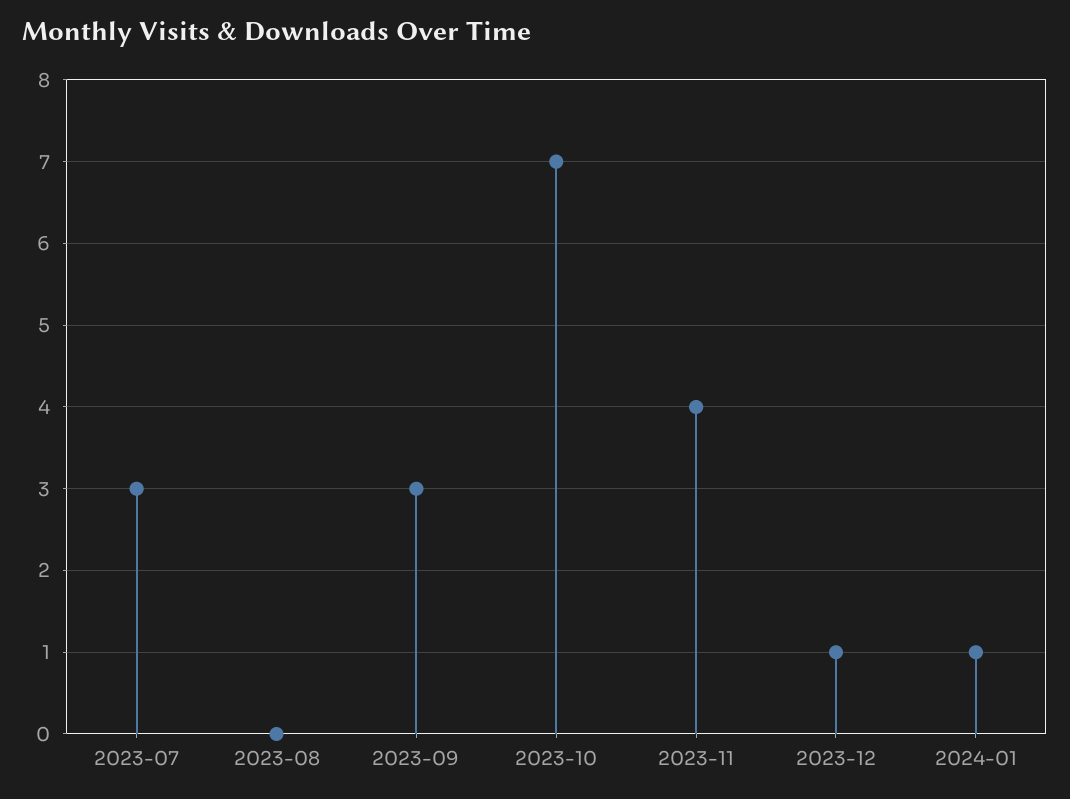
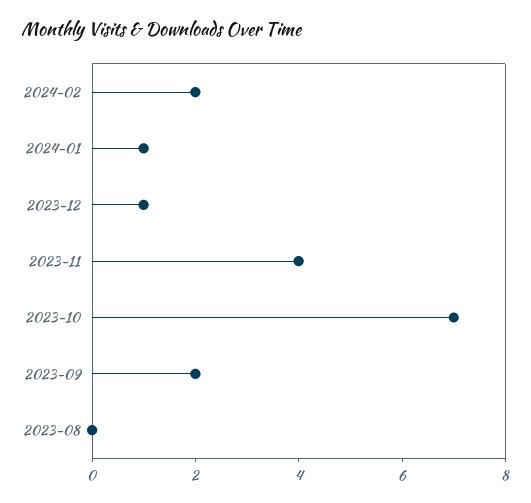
2023-07: 3 -> none
2023-09: 3 -> 2
2024-02: none -> 2

